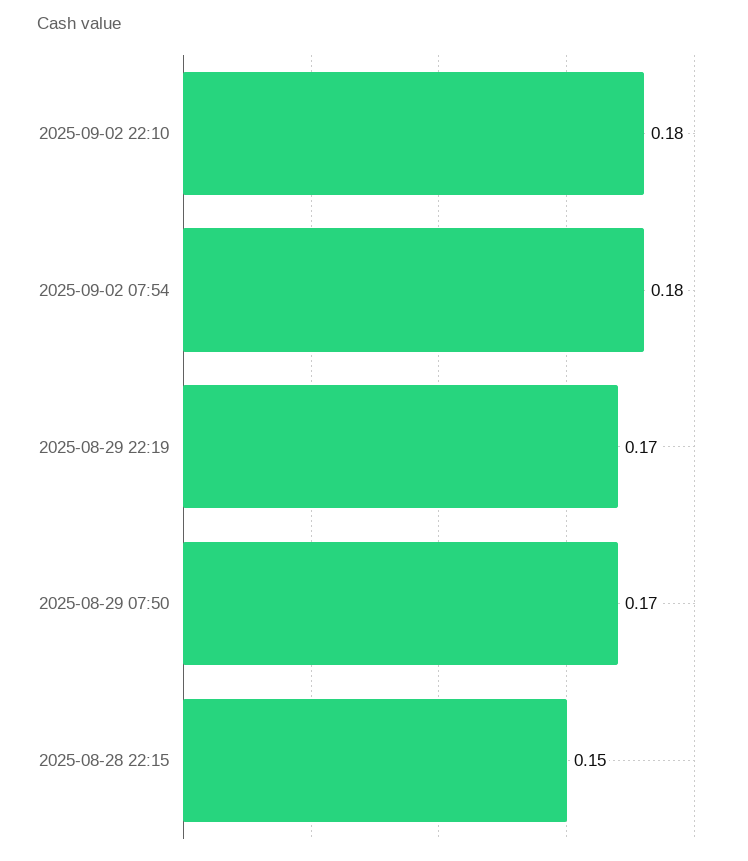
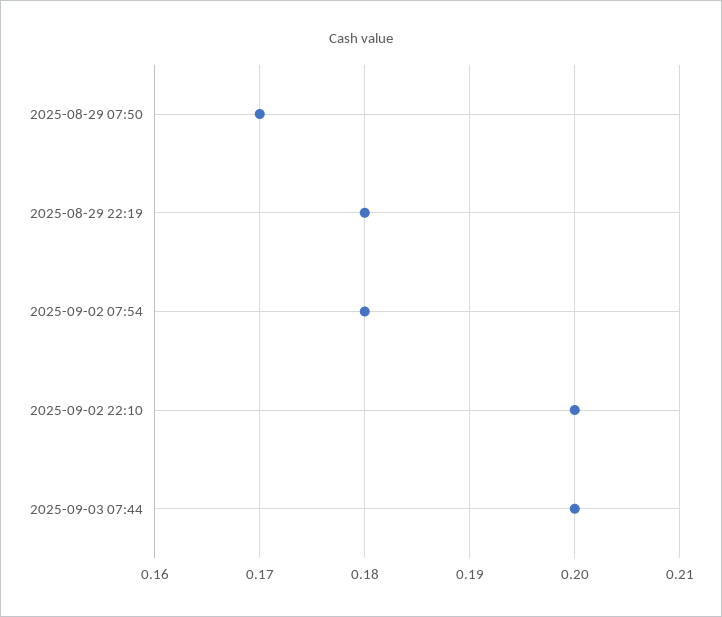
2025-09-02 22:10: 0.18 -> 0.2
2025-08-29 22:19: 0.17 -> 0.18
2025-08-28 22:15: 0.15 -> none
2025-09-03 07:44: none -> 0.2

